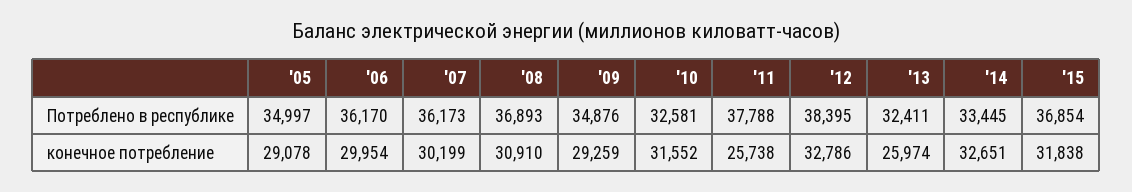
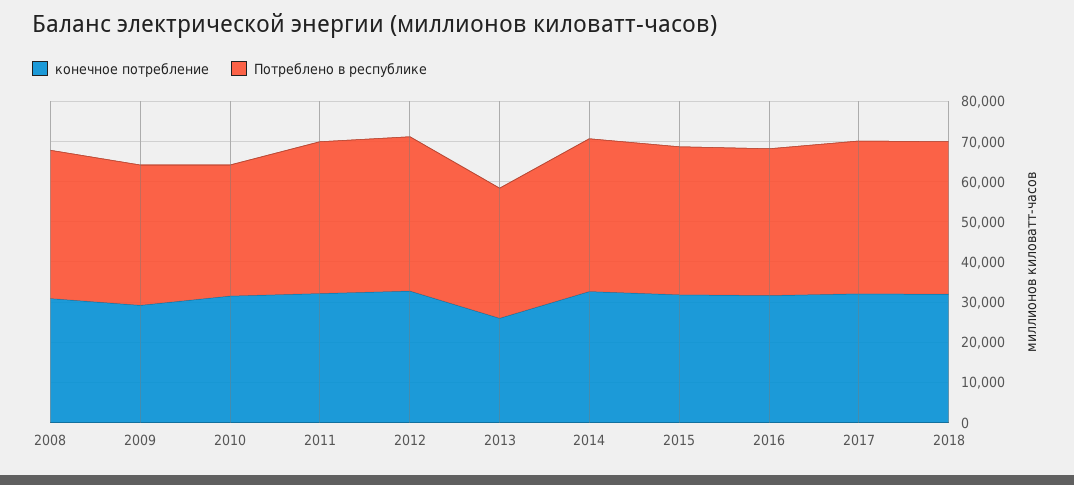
Потреблено в республике, '05: 34997 -> none
Потреблено в республике, '06: 36170 -> none
Потреблено в республике, '07: 36173 -> none
Потреблено в республике, '14: 33445 -> 38000
конечное потребление, '05: 29078 -> none
конечное потребление, '06: 29954 -> none
конечное потребление, '07: 30199 -> none
конечное потребление, '11: 25738 -> 32000
конечное потребление, 2016: none -> 32000
Потреблено в республике, 2016: none -> 36000
конечное потребление, 2017: none -> 32000
Потреблено в республике, 2017: none -> 38000
конечное потребление, 2018: none -> 32000
Потреблено в республике, 2018: none -> 38000

